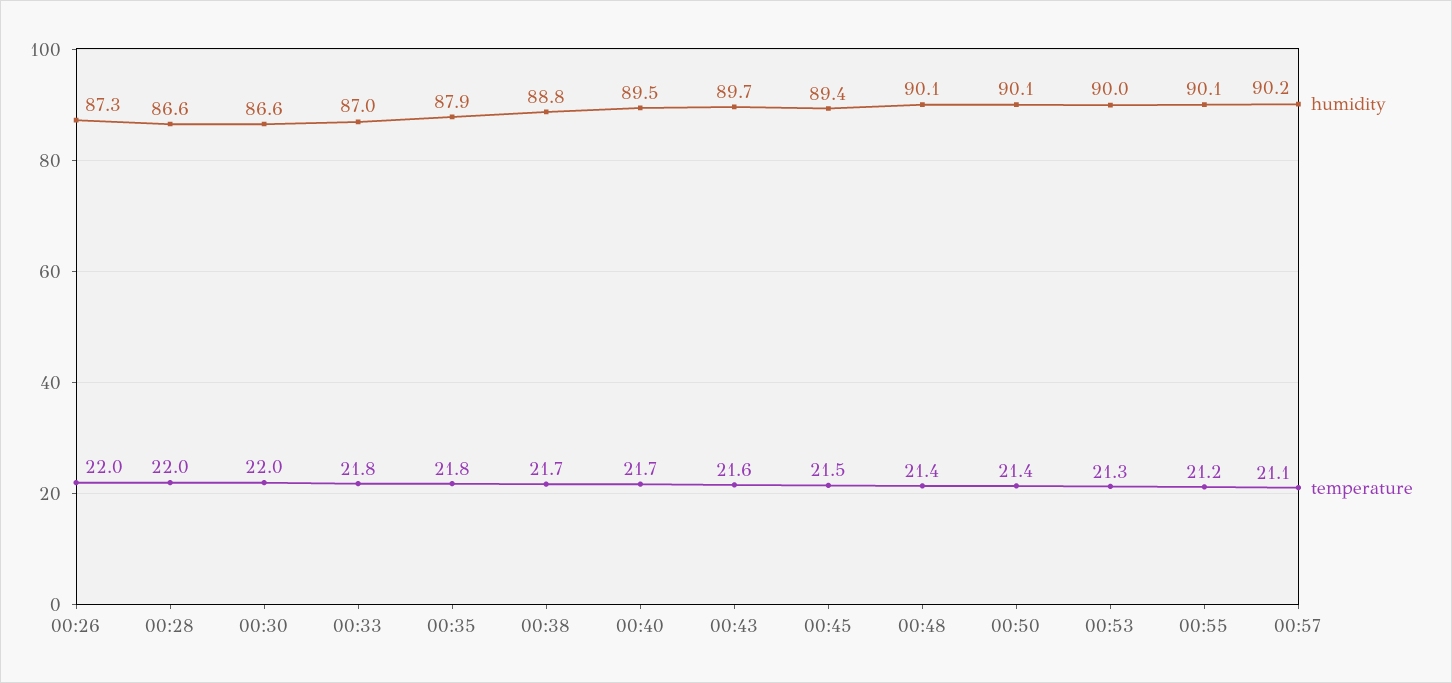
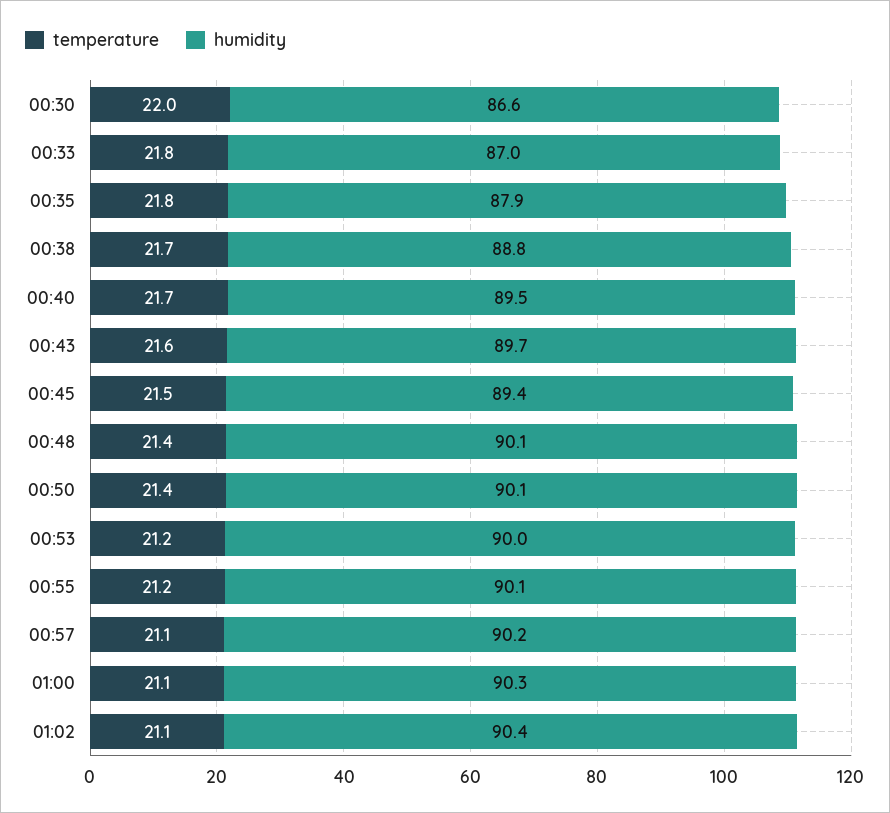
humidity, 00:26: 87.3 -> none
temperature, 00:26: 22 -> none
humidity, 00:28: 86.6 -> none
temperature, 00:28: 22 -> none
temperature, 00:53: 21.3 -> 21.2
temperature, 01:00: none -> 21.1
humidity, 01:00: none -> 90.3
temperature, 01:02: none -> 21.1
humidity, 01:02: none -> 90.4

